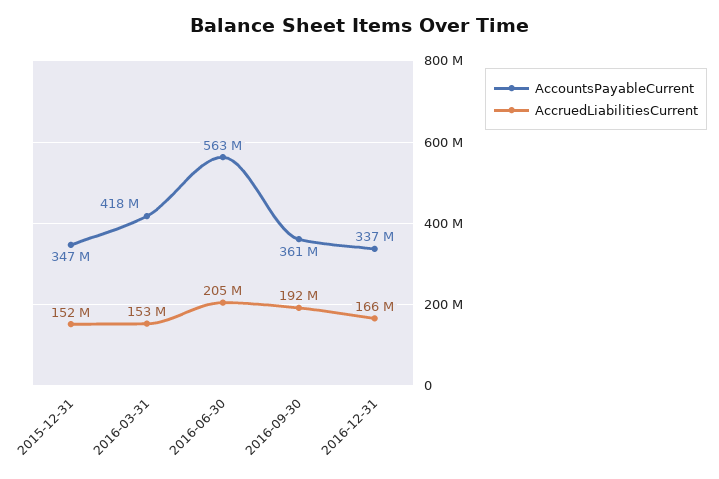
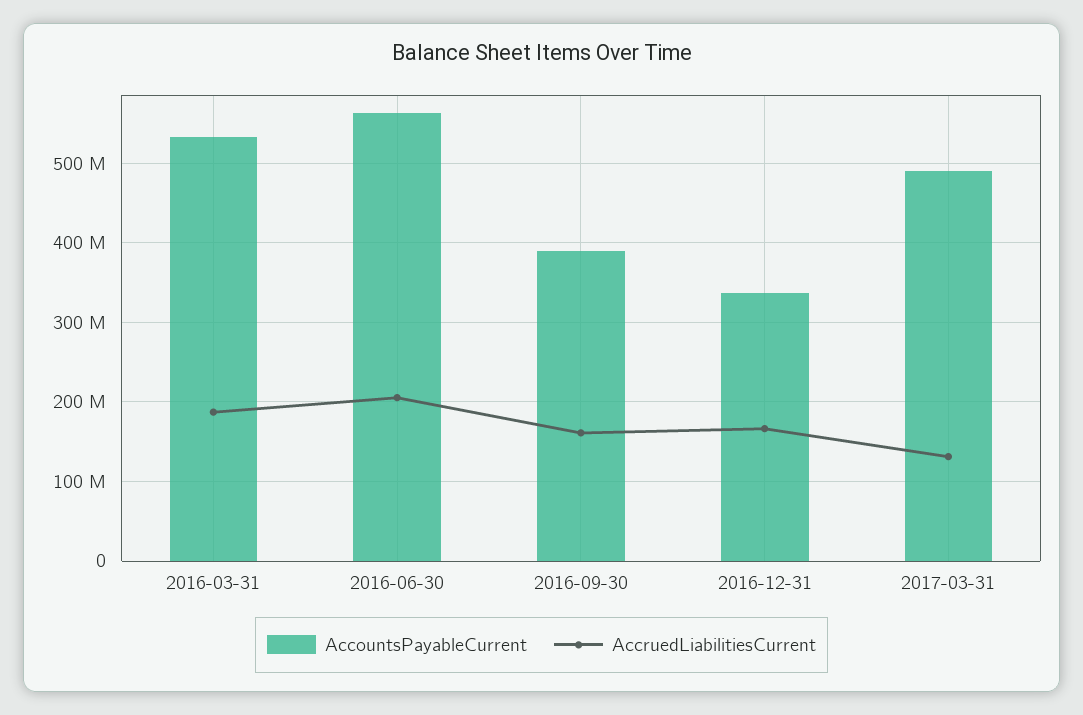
AccountsPayableCurrent, 2015-12-31: 347000000 -> none
AccruedLiabilitiesCurrent, 2015-12-31: 152000000 -> none
AccountsPayableCurrent, 2016-03-31: 418000000 -> 530000000
AccruedLiabilitiesCurrent, 2016-03-31: 153000000 -> 190000000
AccountsPayableCurrent, 2016-09-30: 361000000 -> 390000000
AccruedLiabilitiesCurrent, 2016-09-30: 192000000 -> 160000000
AccountsPayableCurrent, 2017-03-31: none -> 490000000
AccruedLiabilitiesCurrent, 2017-03-31: none -> 130000000

